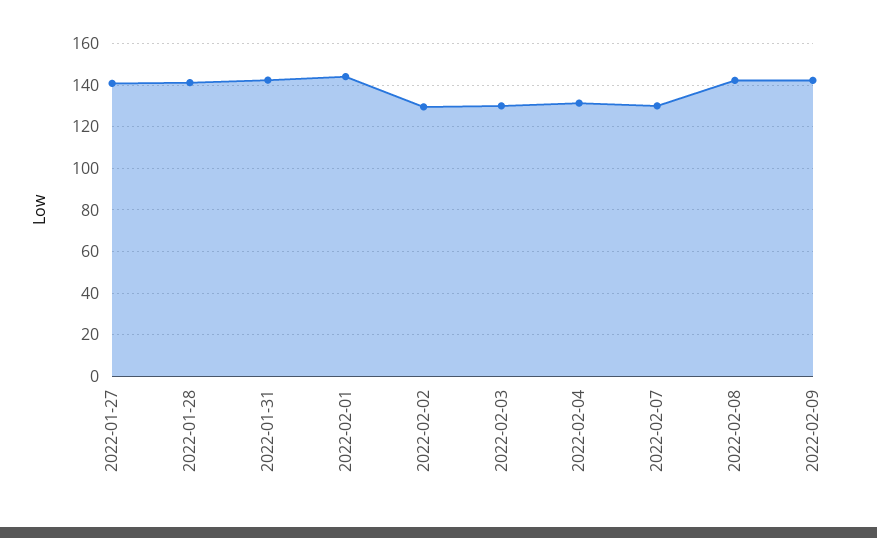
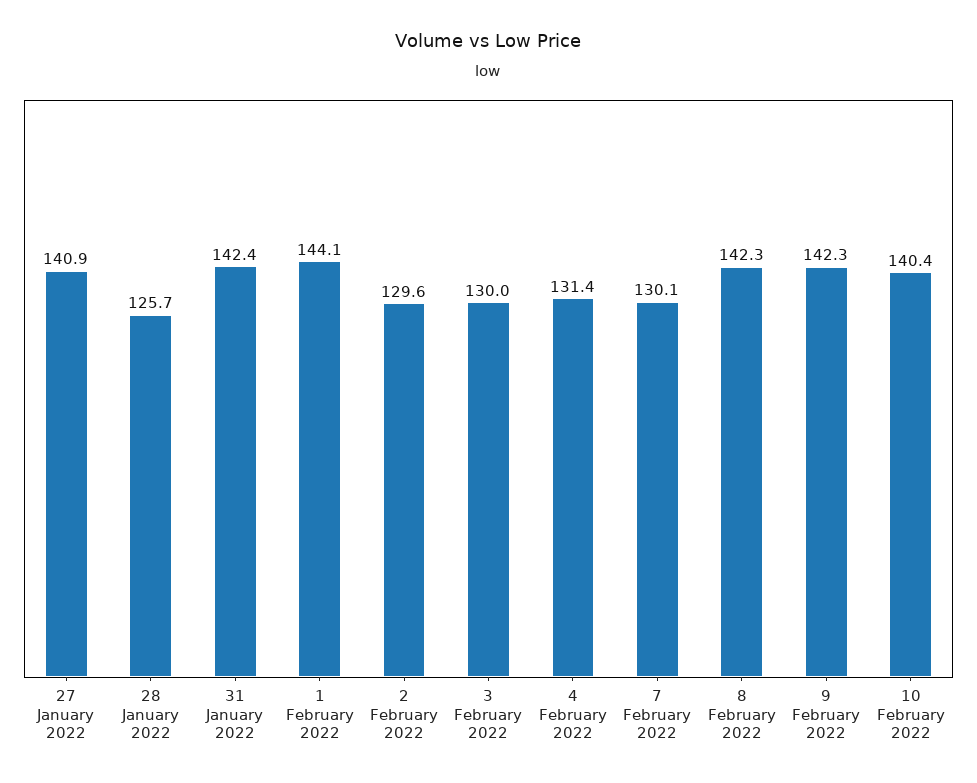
2022-01-28: 140 -> 125.7
10 February 2022: none -> 140.4

